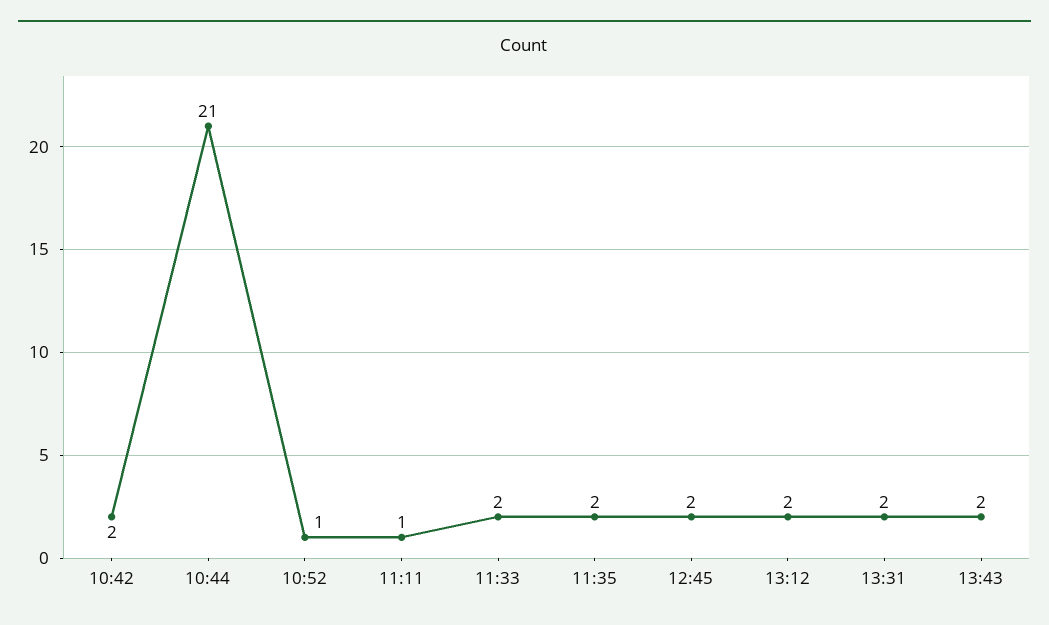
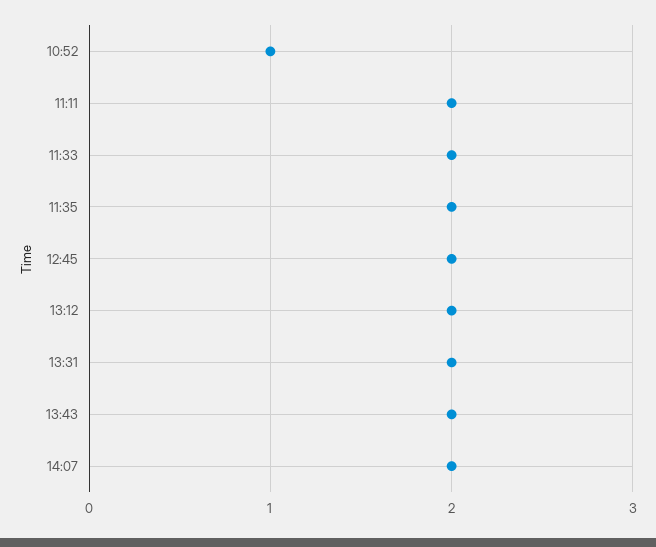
10:42: 2 -> none
10:44: 21 -> none
11:11: 1 -> 2
14:07: none -> 2

